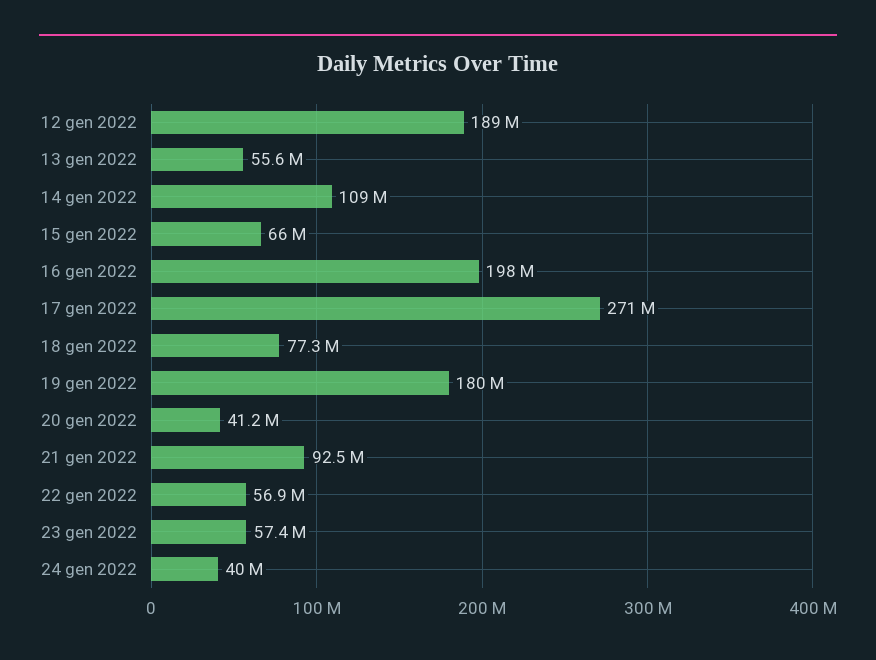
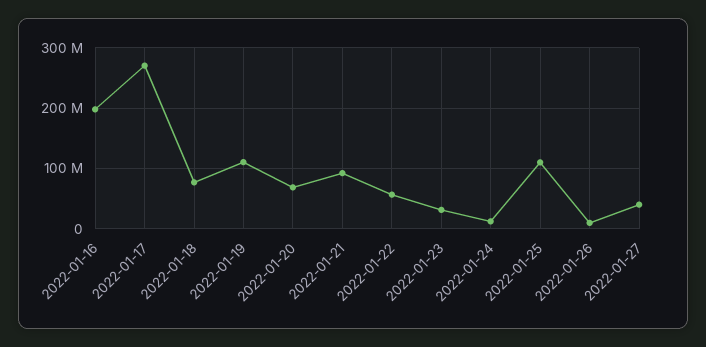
12 gen 2022: 189000000 -> none
13 gen 2022: 55600000 -> none
14 gen 2022: 109000000 -> none
15 gen 2022: 66000000 -> none
19 gen 2022: 180000000 -> 110000000
20 gen 2022: 41200000 -> 70000000
23 gen 2022: 57400000 -> 30000000
24 gen 2022: 40000000 -> 10000000
2022-01-25: none -> 110000000
2022-01-26: none -> 10000000
2022-01-27: none -> 40000000

